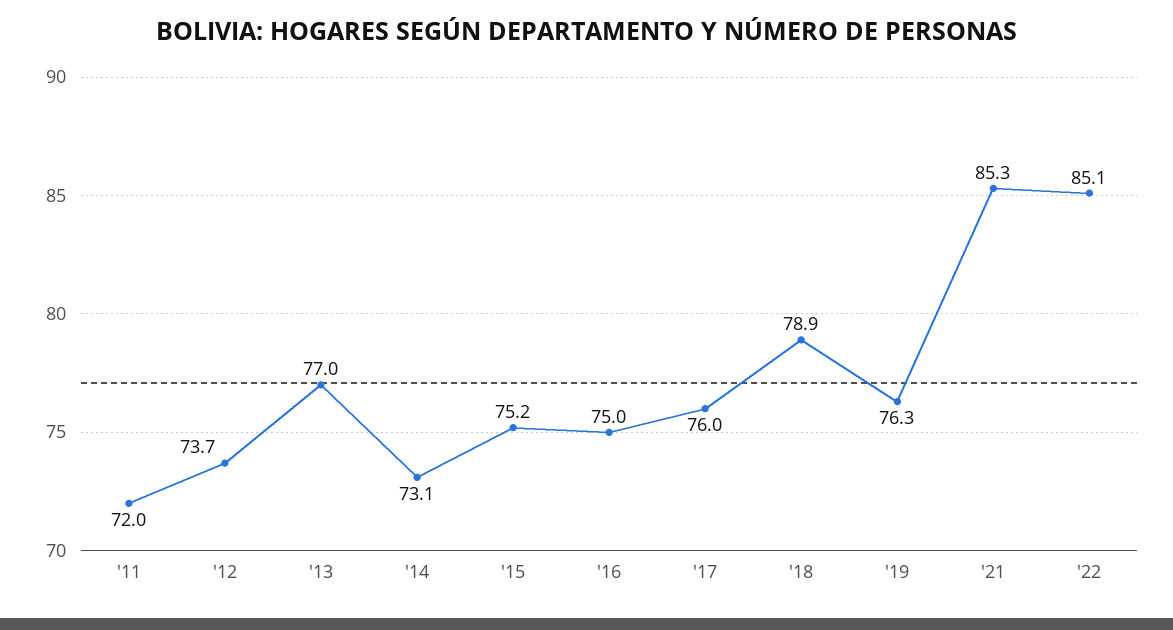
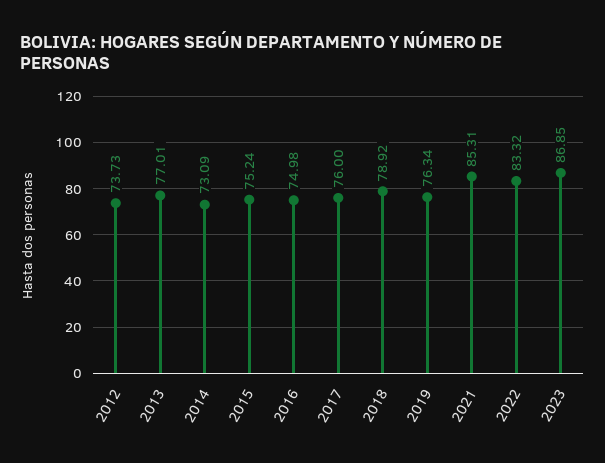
'11: 72 -> none
'22: 85.1 -> 83.32
2023: none -> 86.85

